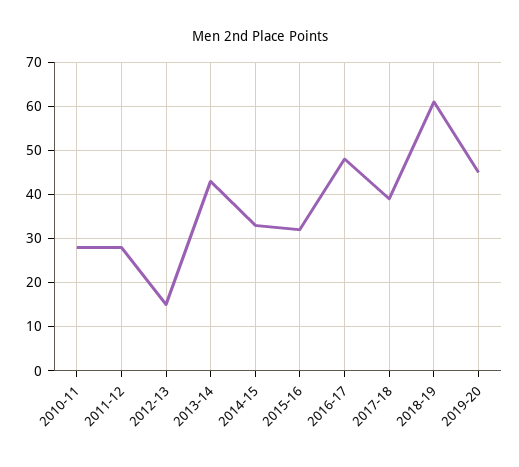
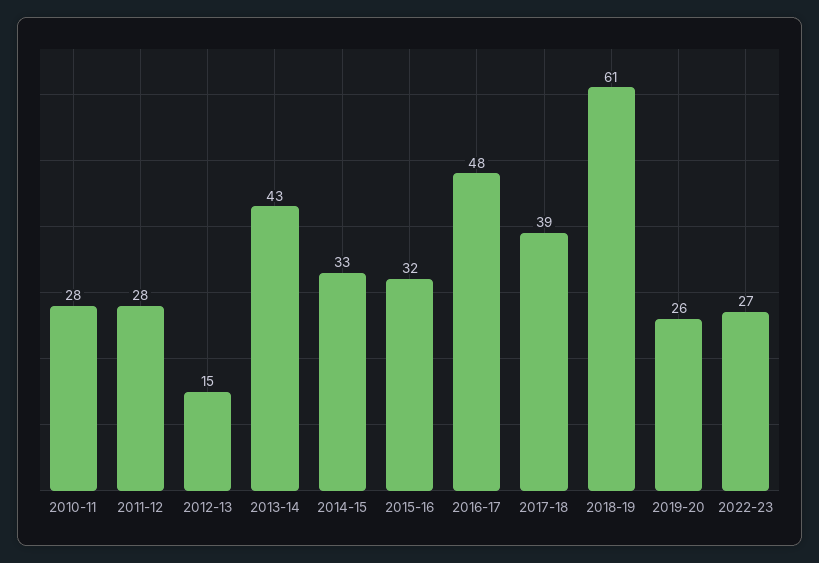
2019-20: 45 -> 26
2022-23: none -> 27

